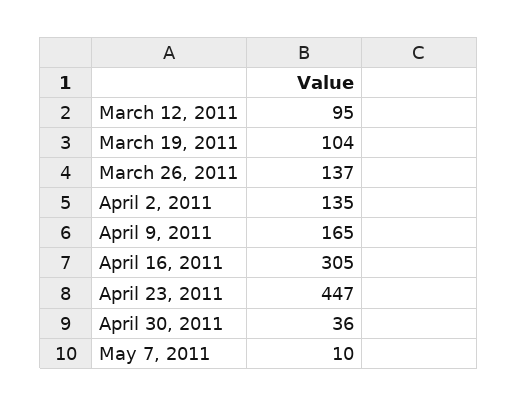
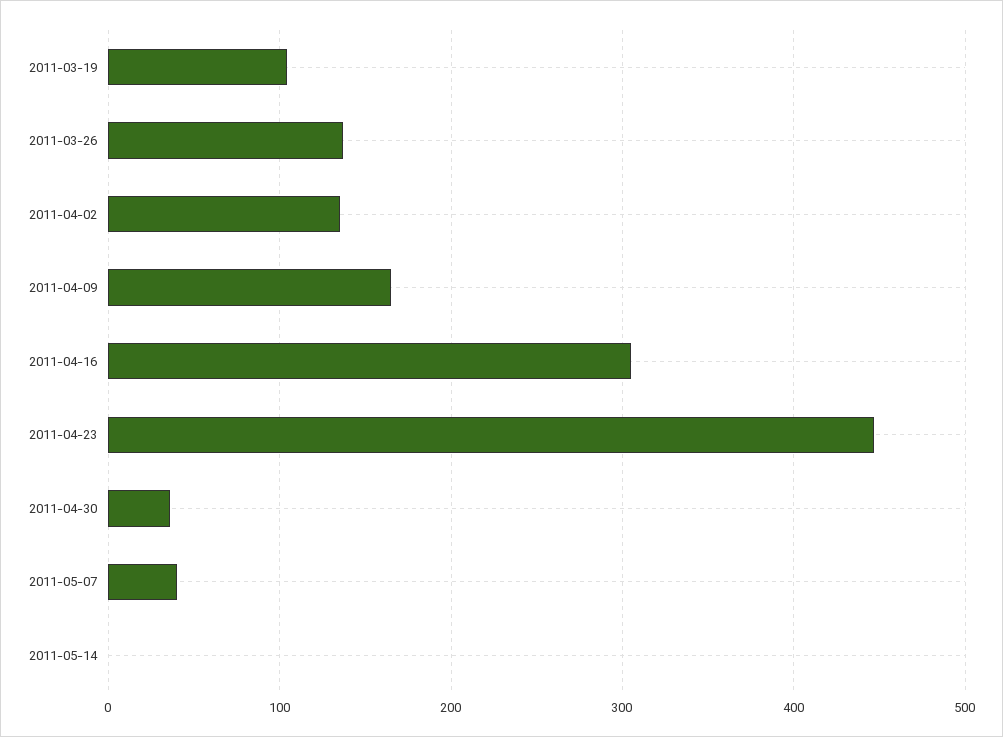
March 12, 2011: 95 -> none
May 7, 2011: 10 -> 40
2011-05-14: none -> 0

